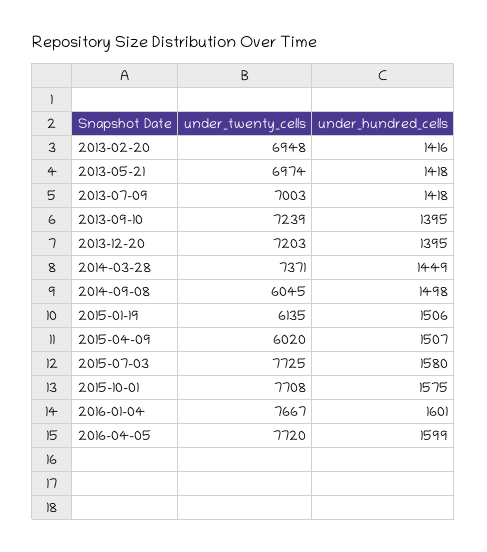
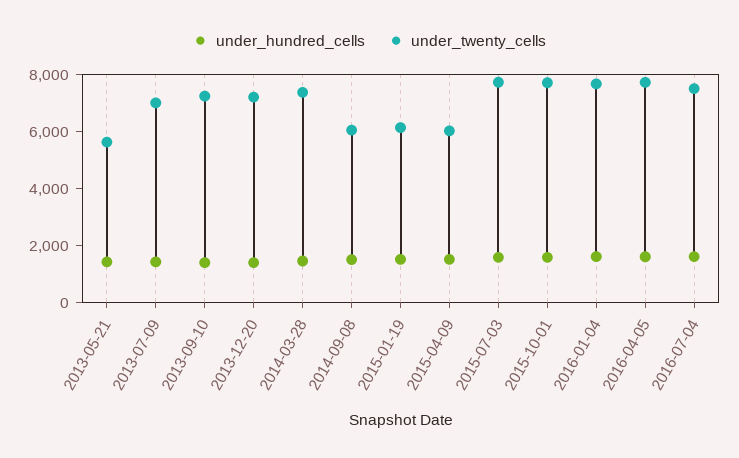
under_twenty_cells, 2013-02-20: 6948 -> none
under_hundred_cells, 2013-02-20: 1416 -> none
under_twenty_cells, 2013-05-21: 6974 -> 5500
under_hundred_cells, 2016-07-04: none -> 1500
under_twenty_cells, 2016-07-04: none -> 7500

